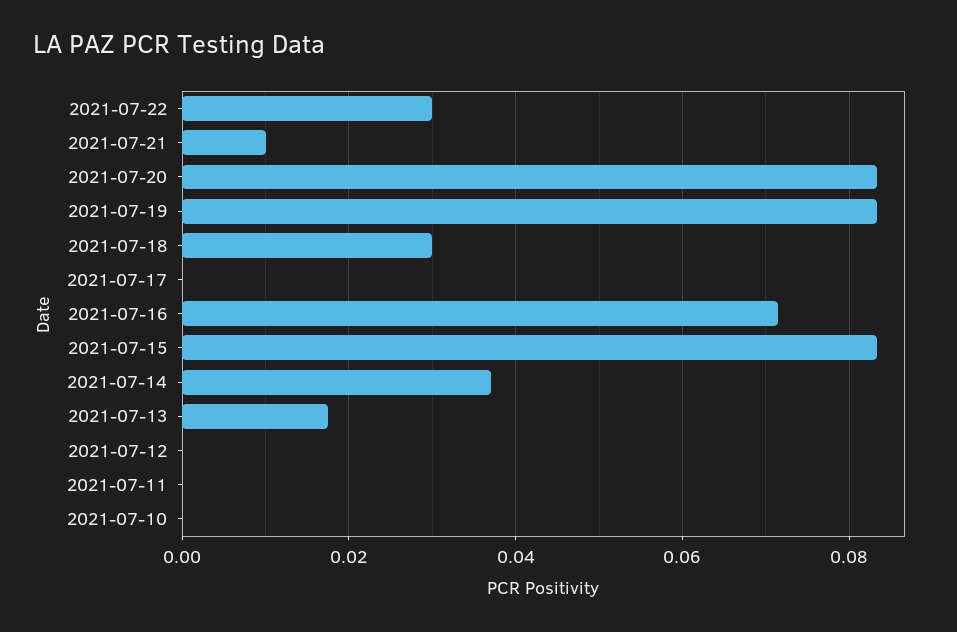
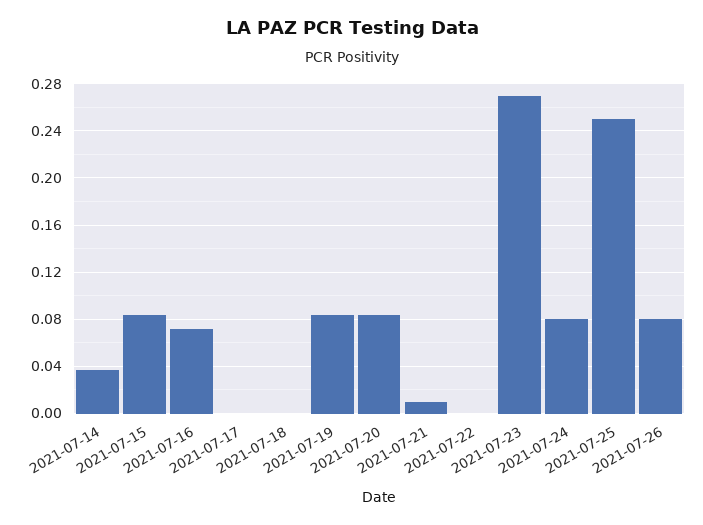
2021-07-22: 0.03 -> 0
2021-07-18: 0.03 -> 0
2021-07-13: 0.018 -> none
2021-07-12: 0 -> none
2021-07-11: 0 -> none
2021-07-10: 0 -> none
2021-07-23: none -> 0.27
2021-07-24: none -> 0.08
2021-07-25: none -> 0.25
2021-07-26: none -> 0.08

